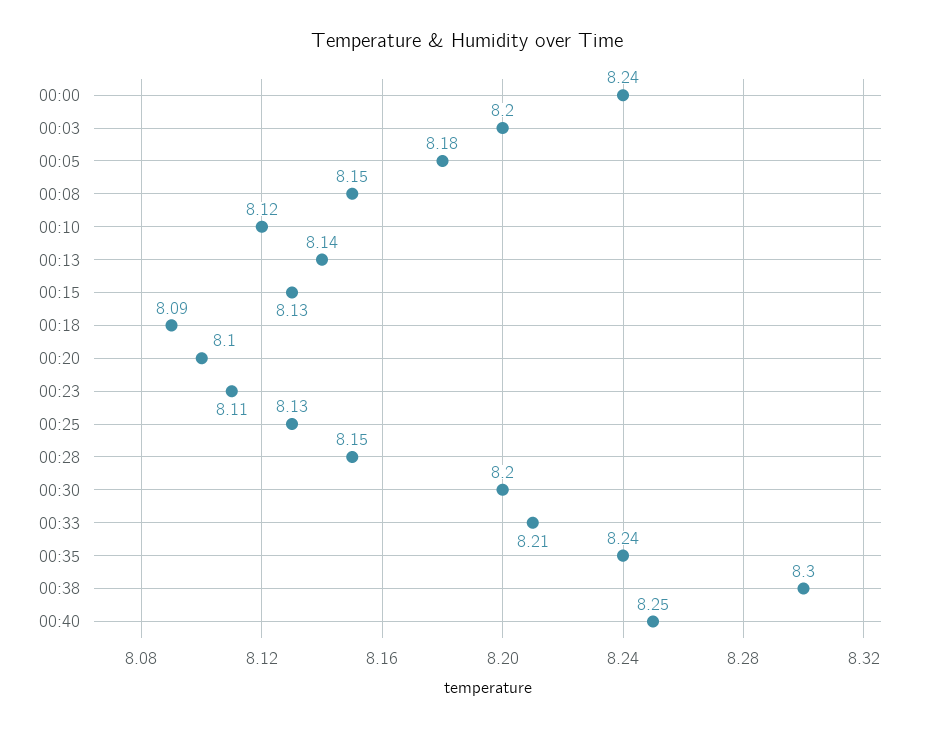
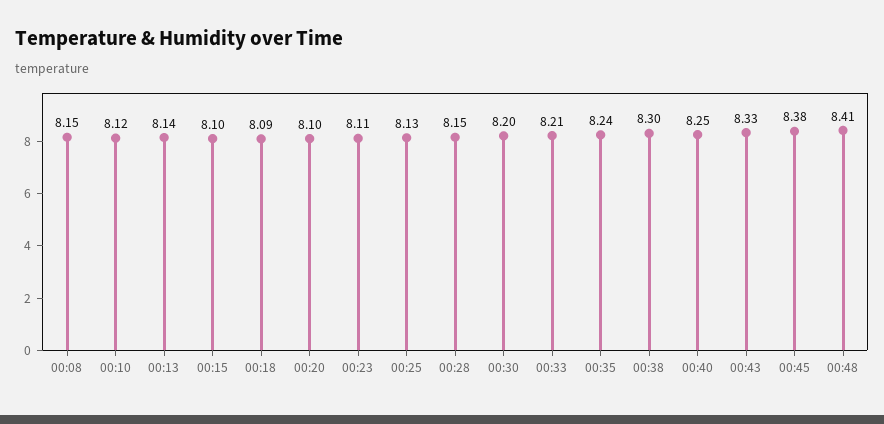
00:00: 8.24 -> none
00:03: 8.2 -> none
00:05: 8.18 -> none
00:15: 8.13 -> 8.1
00:43: none -> 8.33
00:45: none -> 8.38
00:48: none -> 8.41

